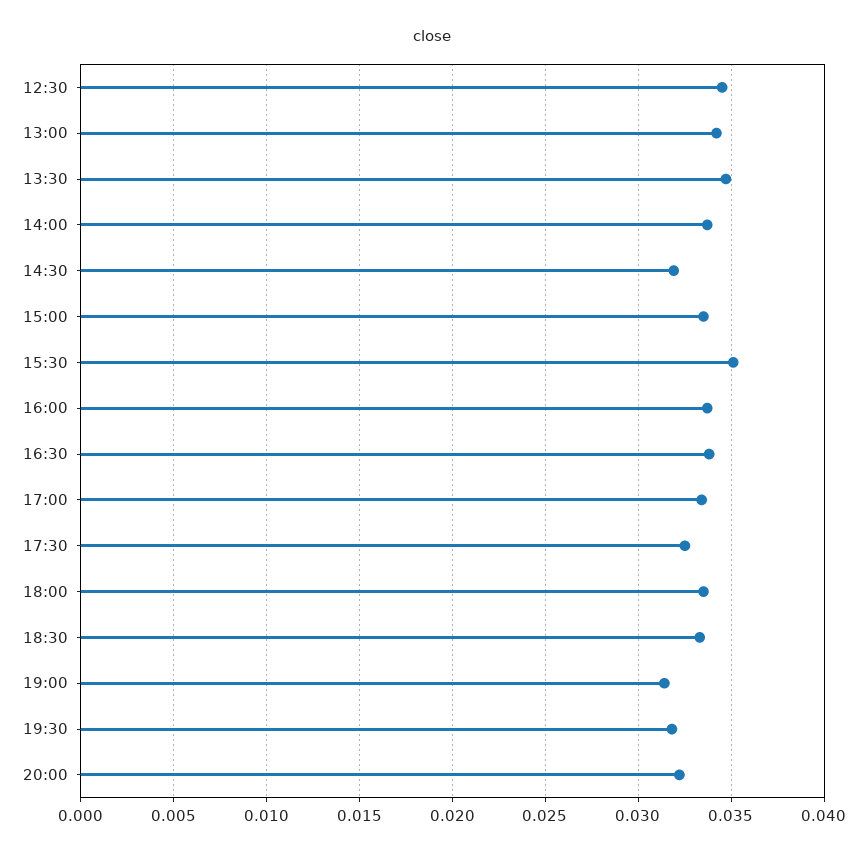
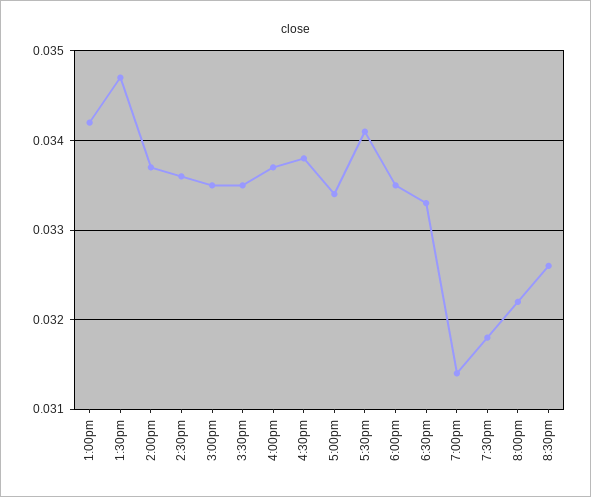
12:30: 0.0345 -> none
14:30: 0.032 -> 0.0336
15:30: 0.035 -> 0.0335
17:30: 0.0325 -> 0.0341
8:30pm: none -> 0.0326

